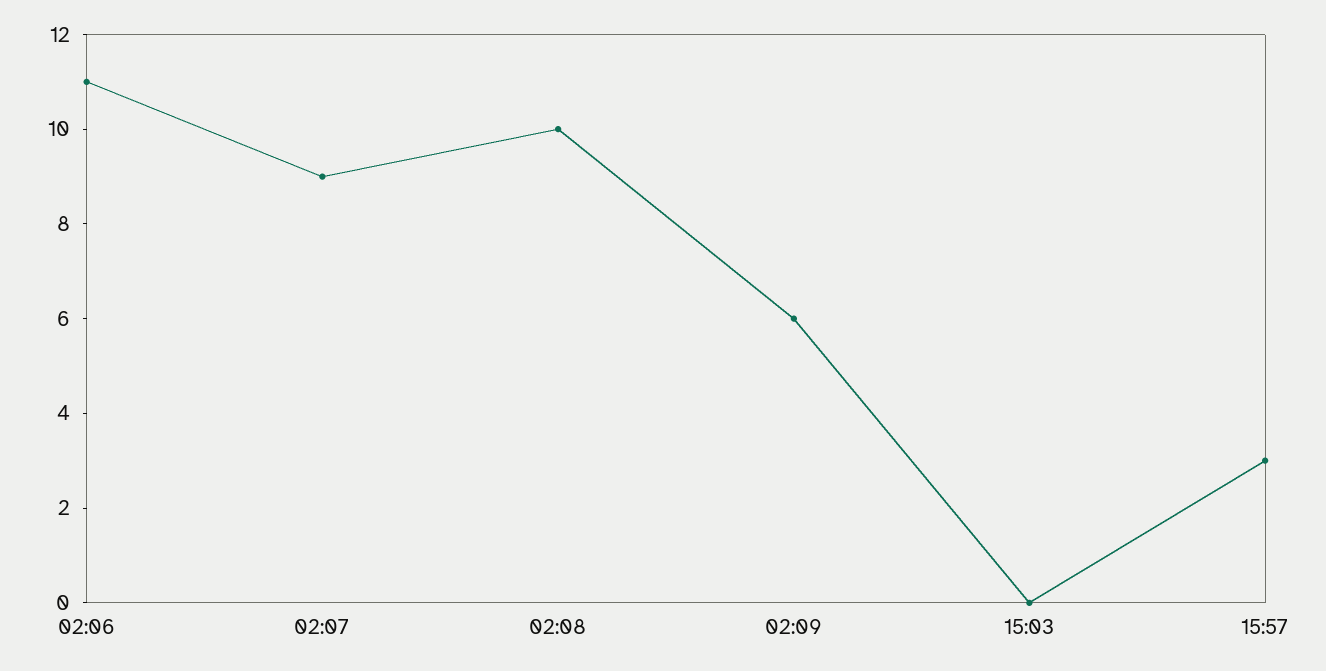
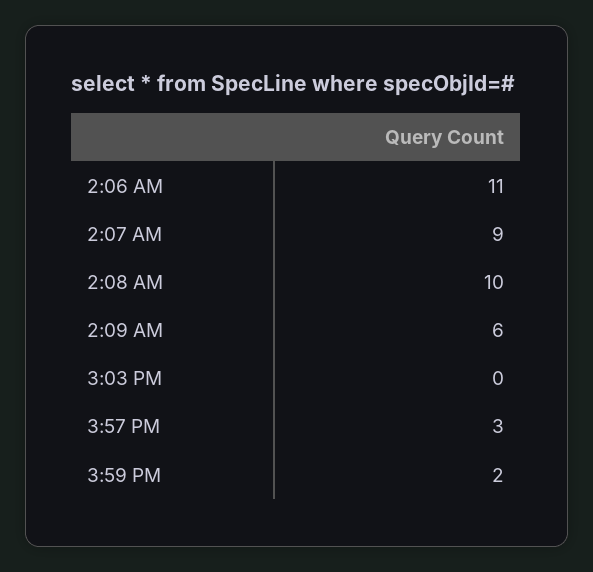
3:59 PM: none -> 2

